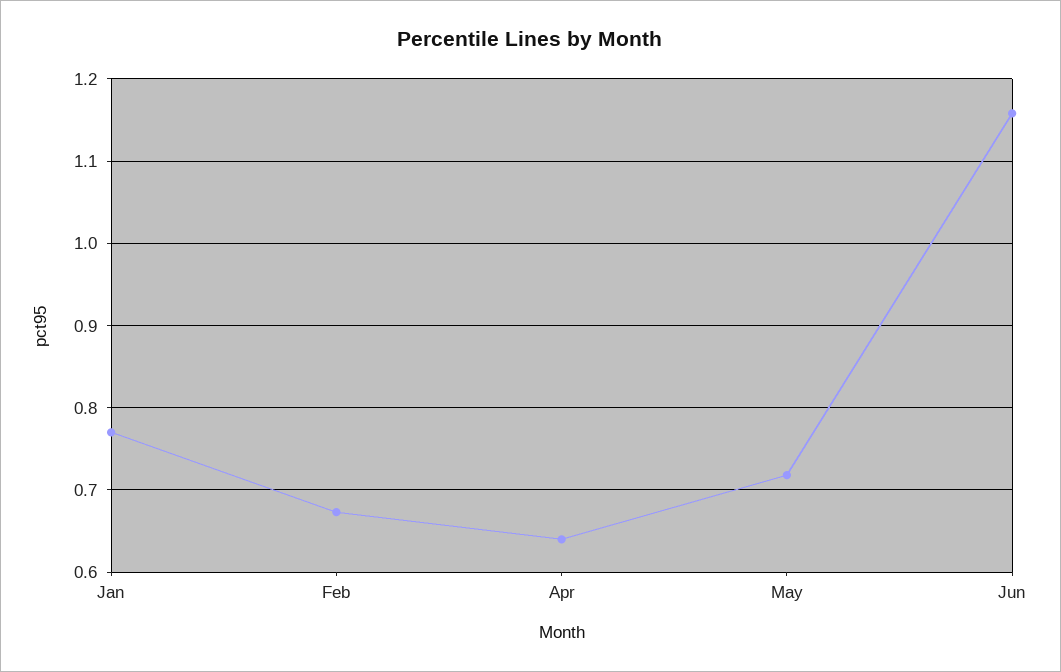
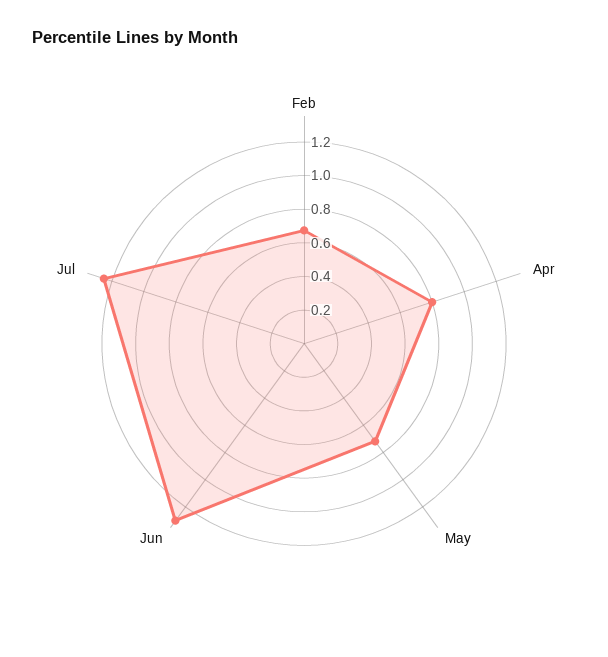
Jan: 0.77 -> none
Apr: 0.64 -> 0.8
Jun: 1.16 -> 1.3
Jul: none -> 1.25

